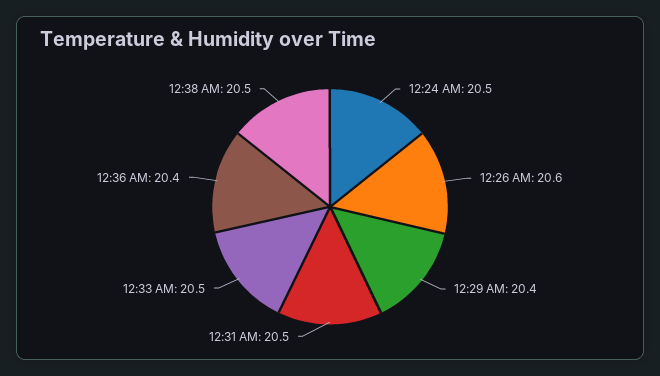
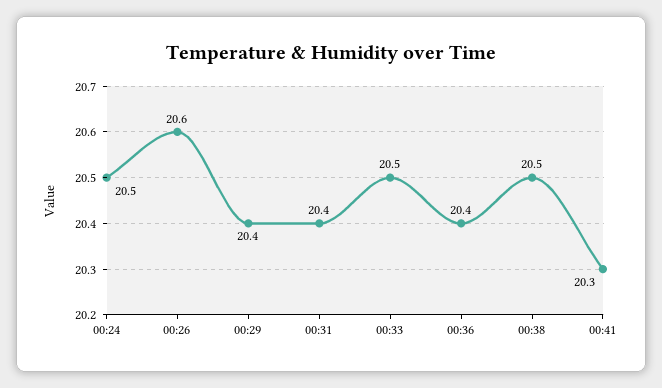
12:31 AM: 20.5 -> 20.4
00:41: none -> 20.3

